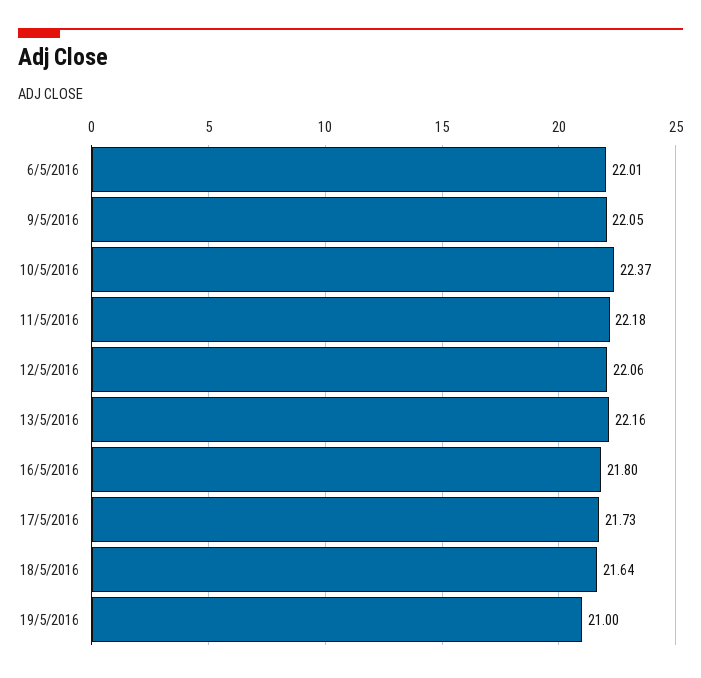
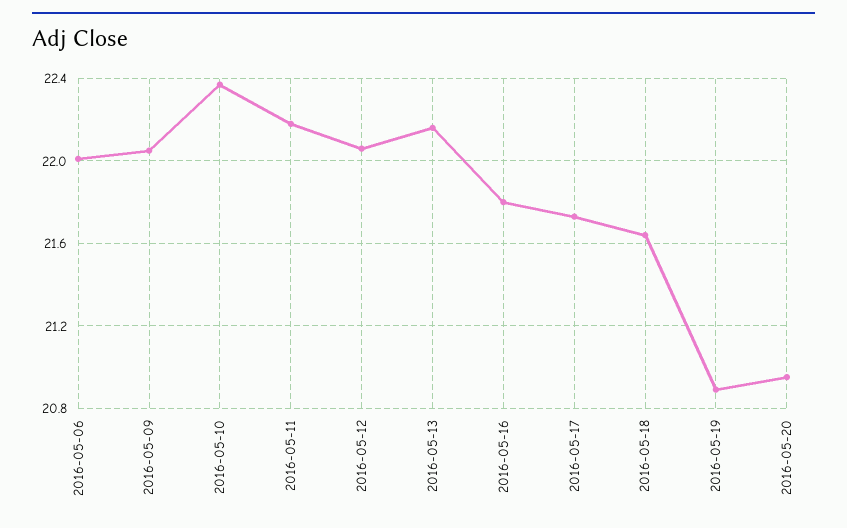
19/5/2016: 21 -> 20.9
2016-05-20: none -> 20.95

